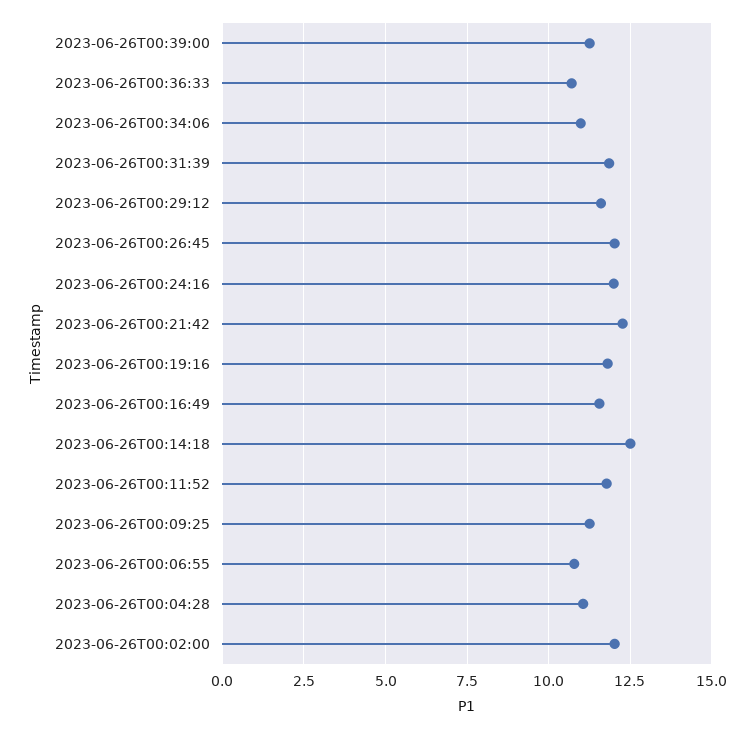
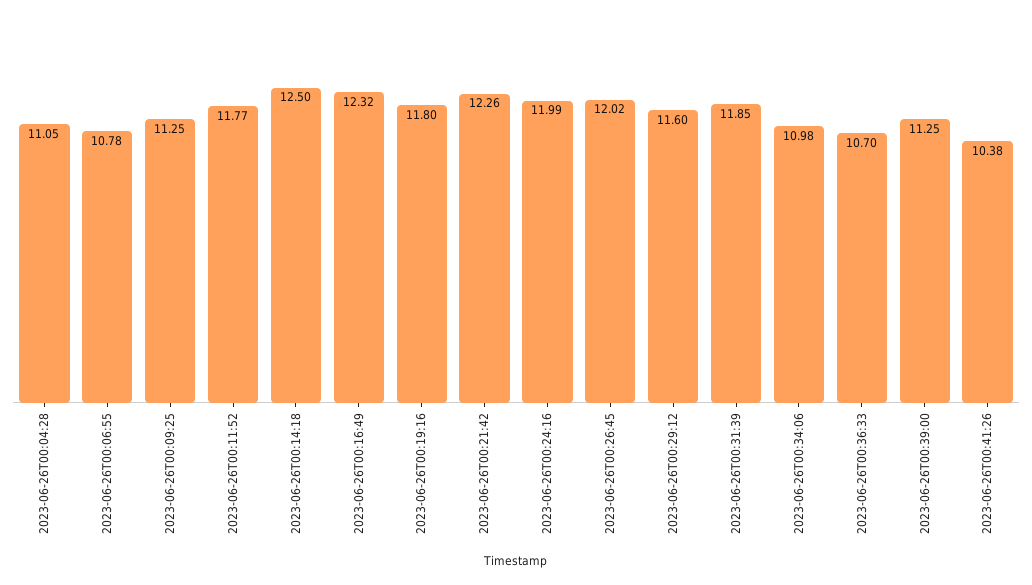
2023-06-26T00:16:49: 11.5 -> 12.32
2023-06-26T00:02:00: 12 -> none
2023-06-26T00:41:26: none -> 10.38

